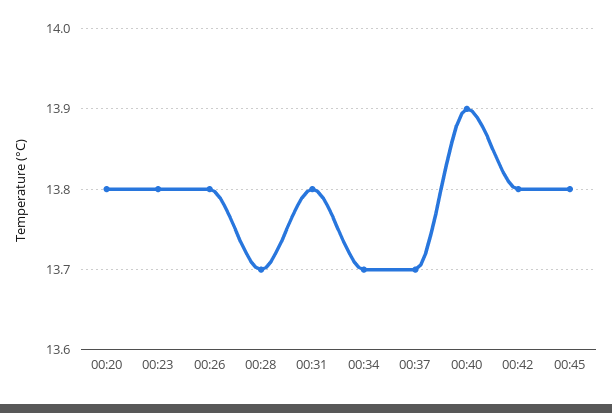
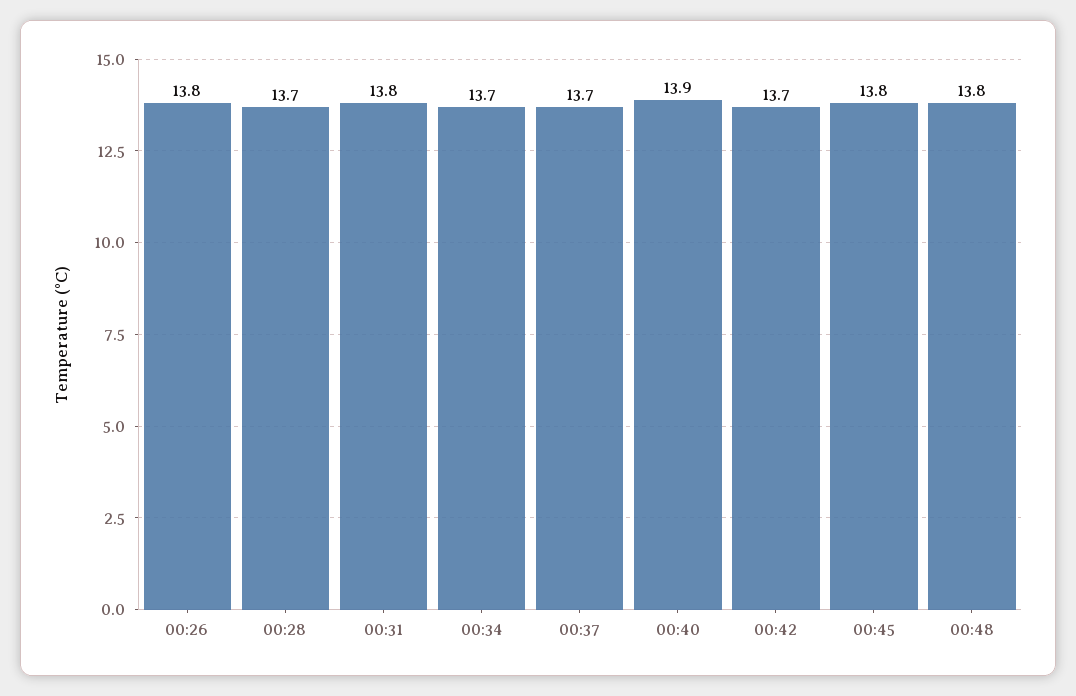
00:20: 13.8 -> none
00:23: 13.8 -> none
00:42: 13.8 -> 13.7
00:48: none -> 13.8

